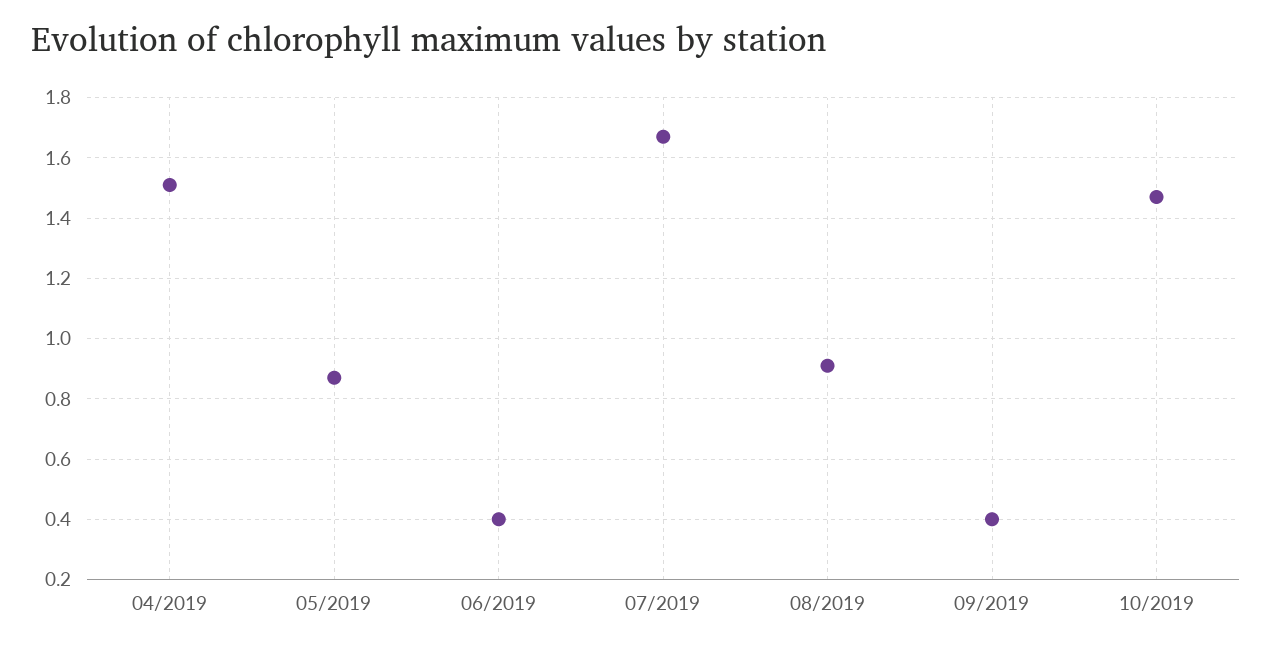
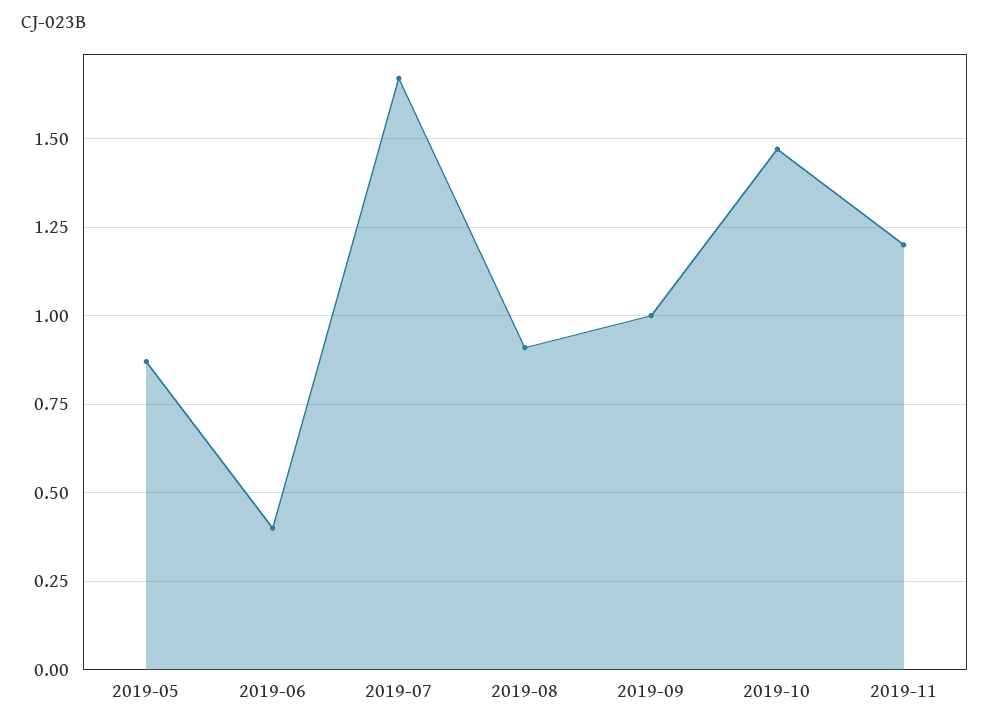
04/2019: 1.5 -> none
09/2019: 0.4 -> 1
2019-11: none -> 1.2

